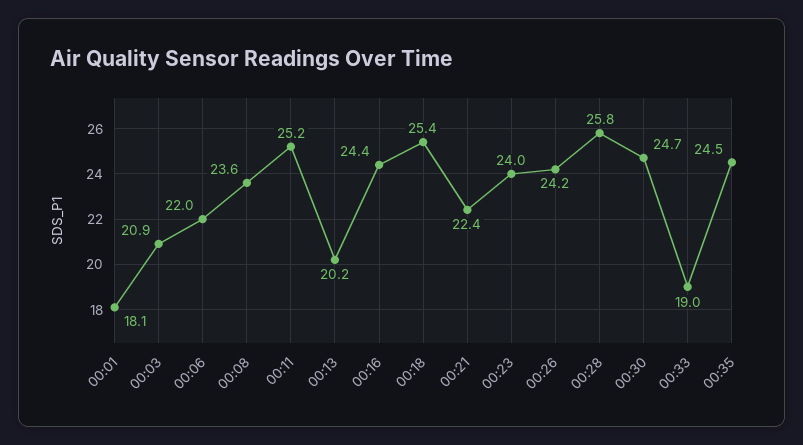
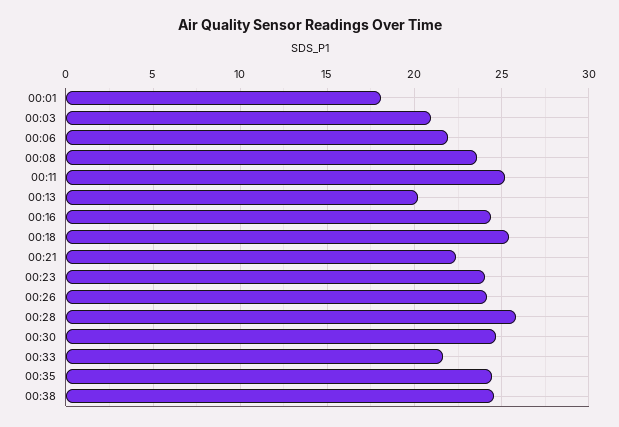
00:33: 19 -> 21.5
00:38: none -> 24.5

